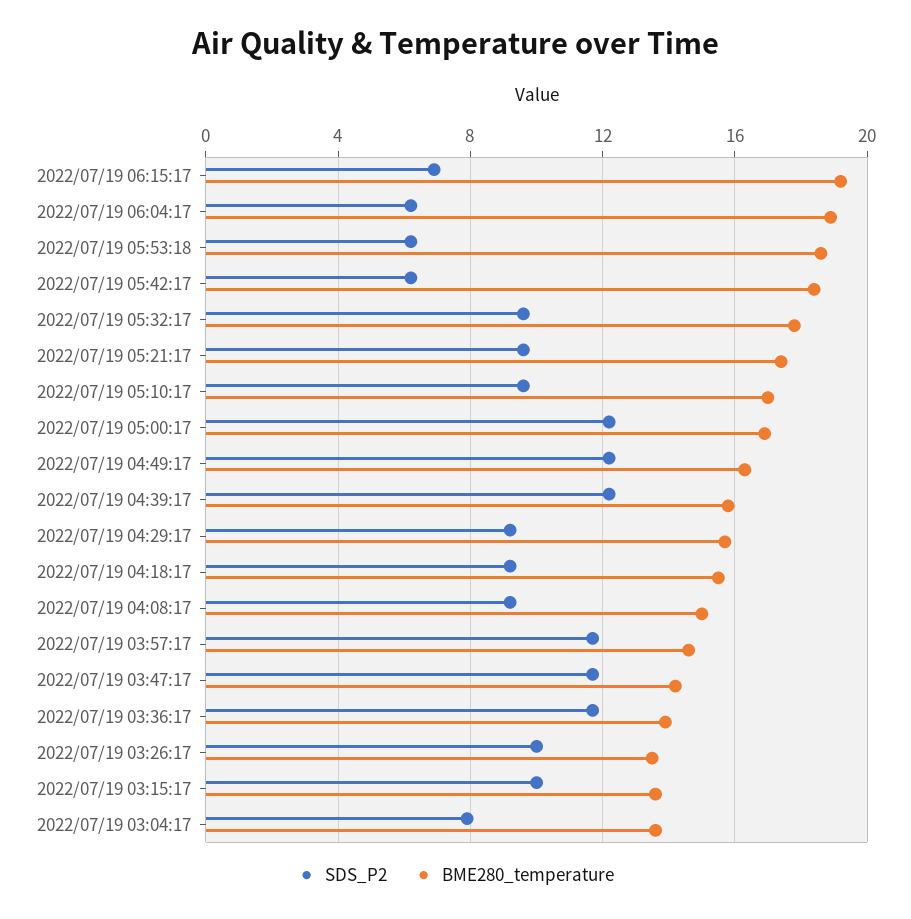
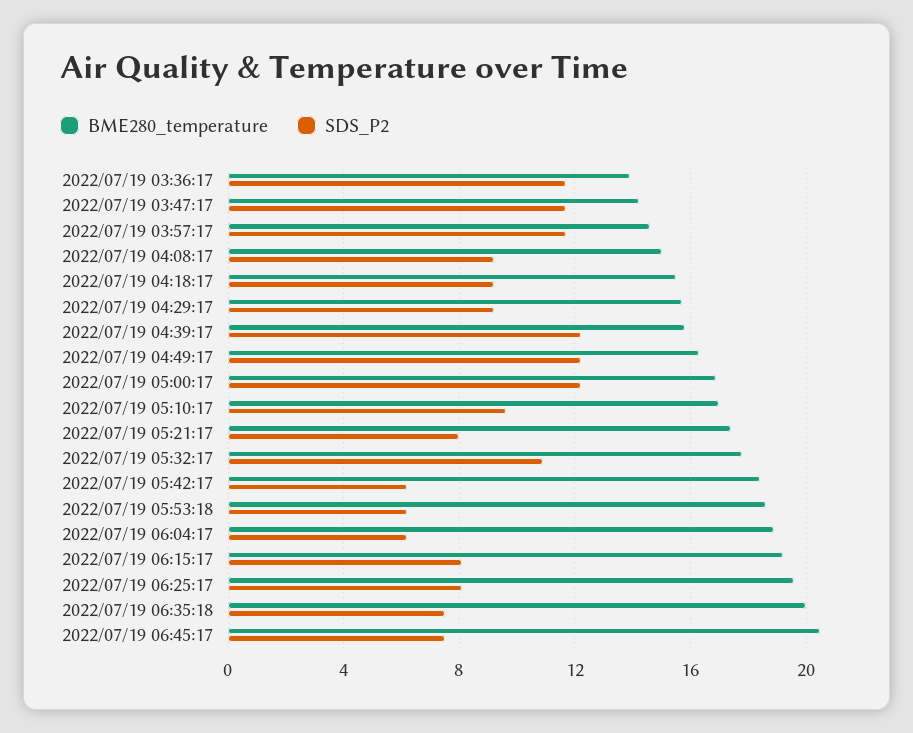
SDS_P2, 2022/07/19 06:15:17: 7 -> 8
SDS_P2, 2022/07/19 05:32:17: 9.5 -> 11
SDS_P2, 2022/07/19 05:21:17: 9.5 -> 8
SDS_P2, 2022/07/19 03:26:17: 10 -> none
BME280_temperature, 2022/07/19 03:26:17: 13.5 -> none
SDS_P2, 2022/07/19 03:15:17: 10 -> none
BME280_temperature, 2022/07/19 03:15:17: 13.5 -> none
SDS_P2, 2022/07/19 03:04:17: 8 -> none
BME280_temperature, 2022/07/19 03:04:17: 13.5 -> none
BME280_temperature, 2022/07/19 06:25:17: none -> 19.5
SDS_P2, 2022/07/19 06:25:17: none -> 8
BME280_temperature, 2022/07/19 06:35:18: none -> 20
SDS_P2, 2022/07/19 06:35:18: none -> 7.5
BME280_temperature, 2022/07/19 06:45:17: none -> 20.5
SDS_P2, 2022/07/19 06:45:17: none -> 7.5

